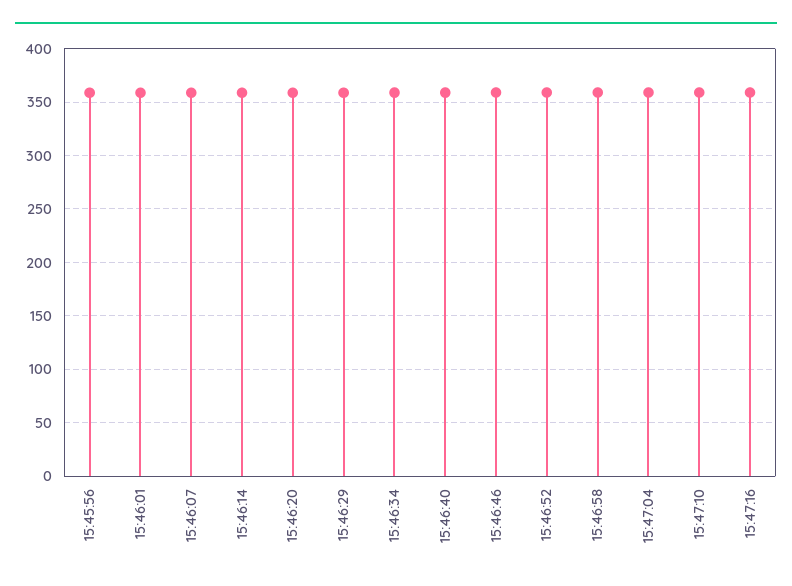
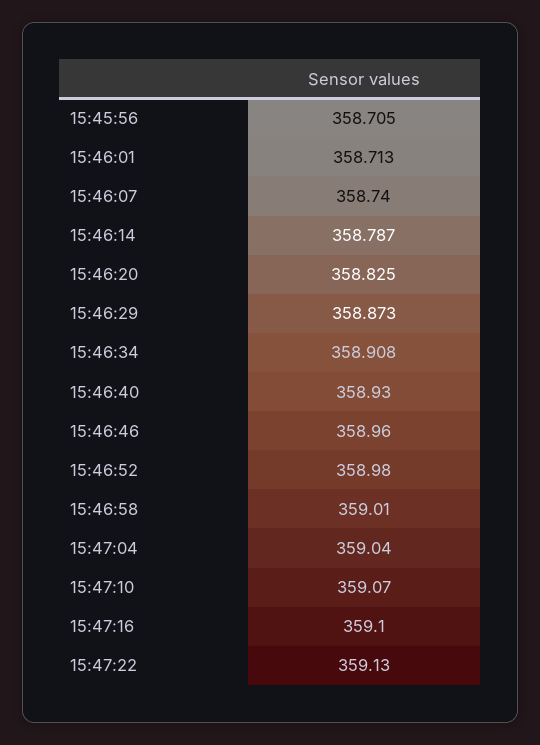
15:47:22: none -> 359.13

